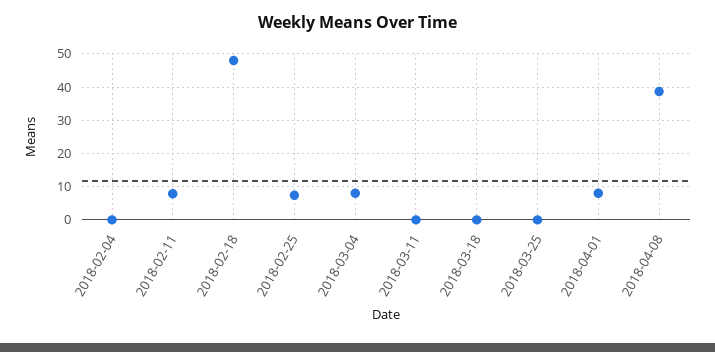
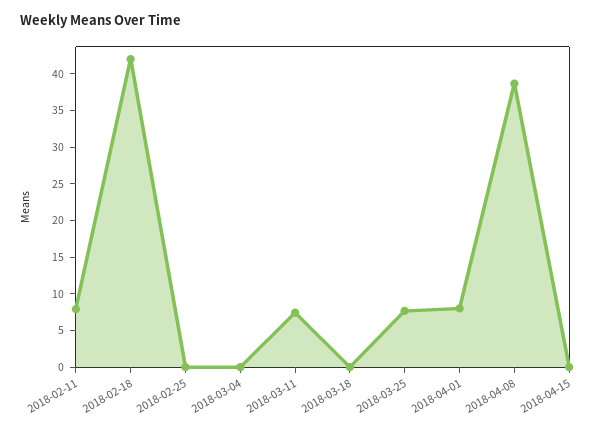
2018-02-04: 0 -> none
2018-02-18: 48 -> 42.5
2018-02-25: 8 -> 0
2018-03-04: 8 -> 0
2018-03-11: 0 -> 7.5
2018-03-25: 0 -> 7.5
2018-04-15: none -> 0

